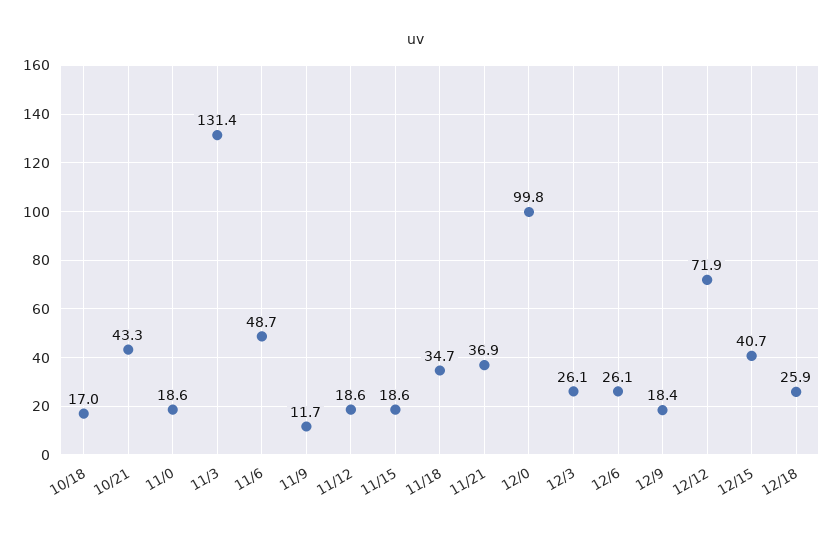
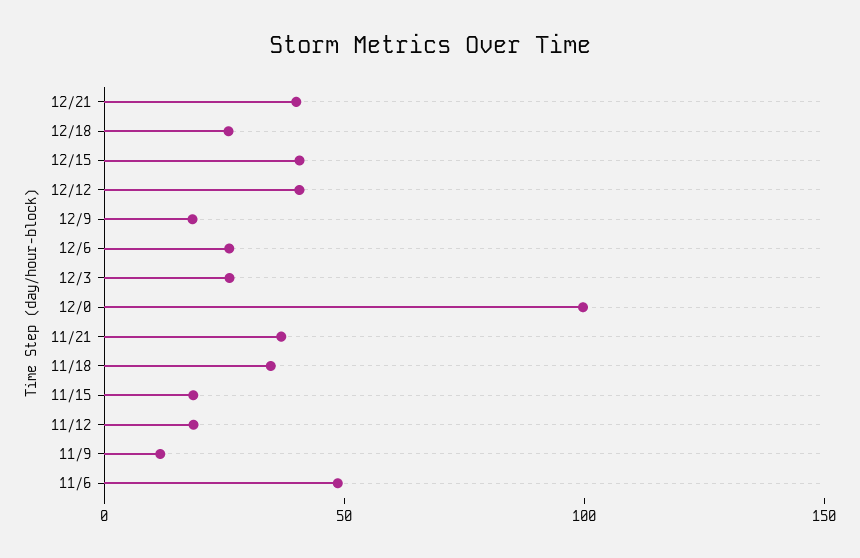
10/18: 17 -> none
10/21: 43.3 -> none
11/0: 18.6 -> none
11/3: 131.4 -> none
12/12: 71.9 -> 40
12/21: none -> 40

